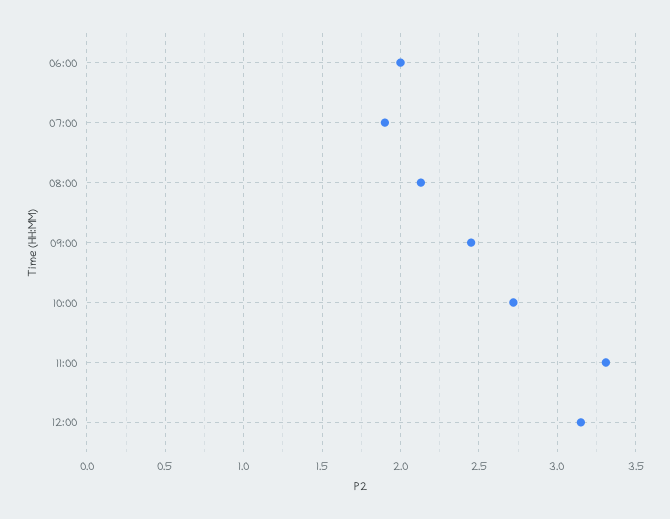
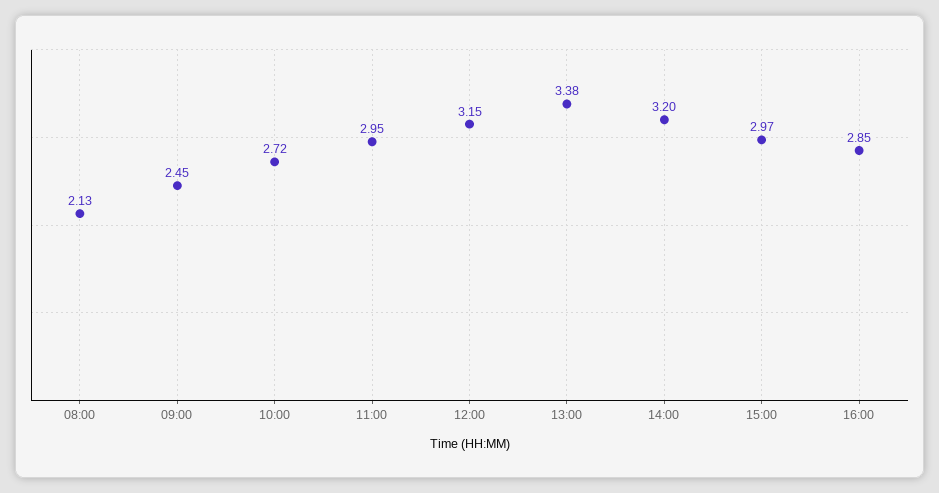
06:00: 2 -> none
07:00: 1.9 -> none
11:00: 3.3 -> 2.95
13:00: none -> 3.38
14:00: none -> 3.2
15:00: none -> 2.97
16:00: none -> 2.85

